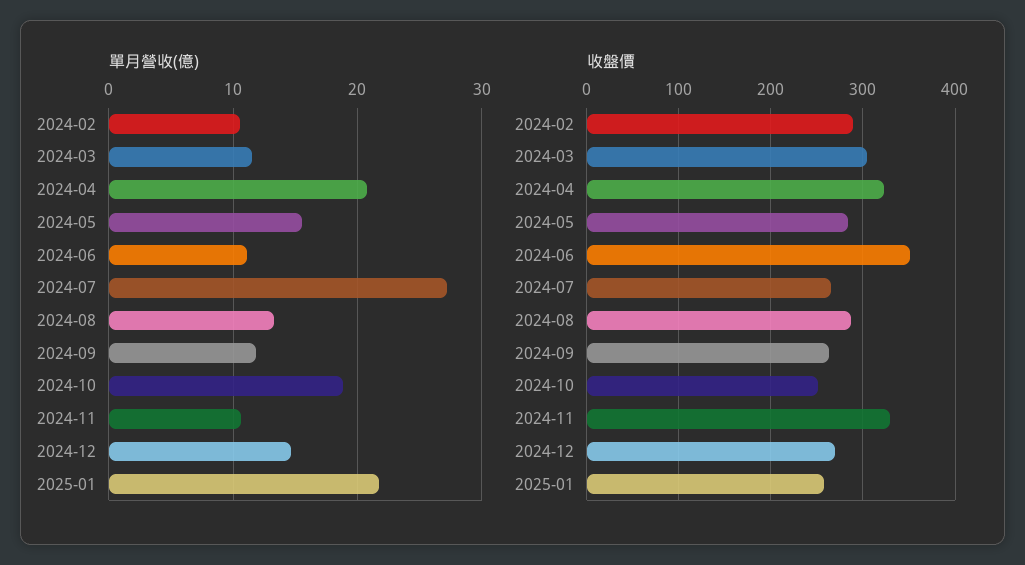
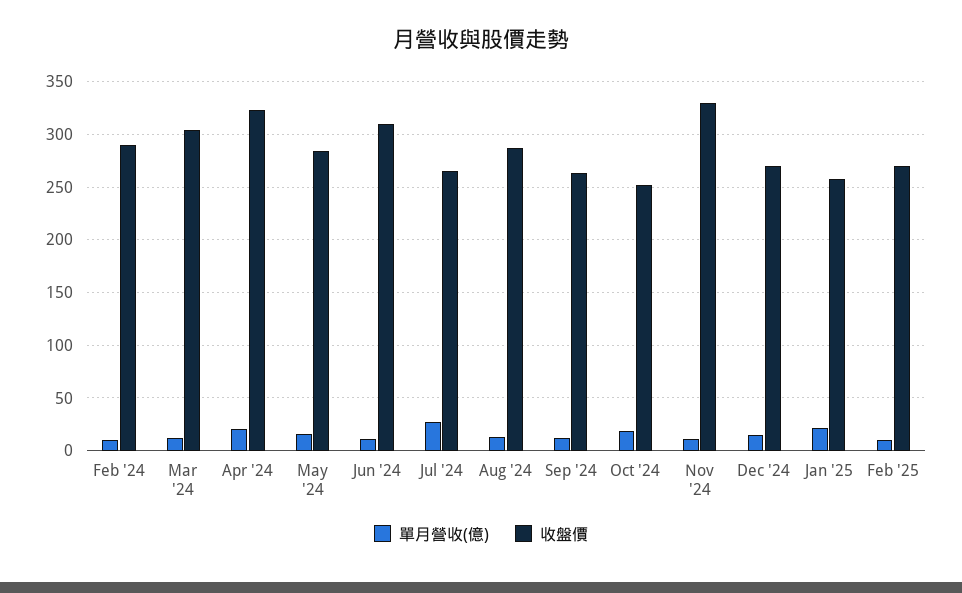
收盤價, 2024-06: 350 -> 310
單月營收(億), Feb '25: none -> 10
收盤價, Feb '25: none -> 270

